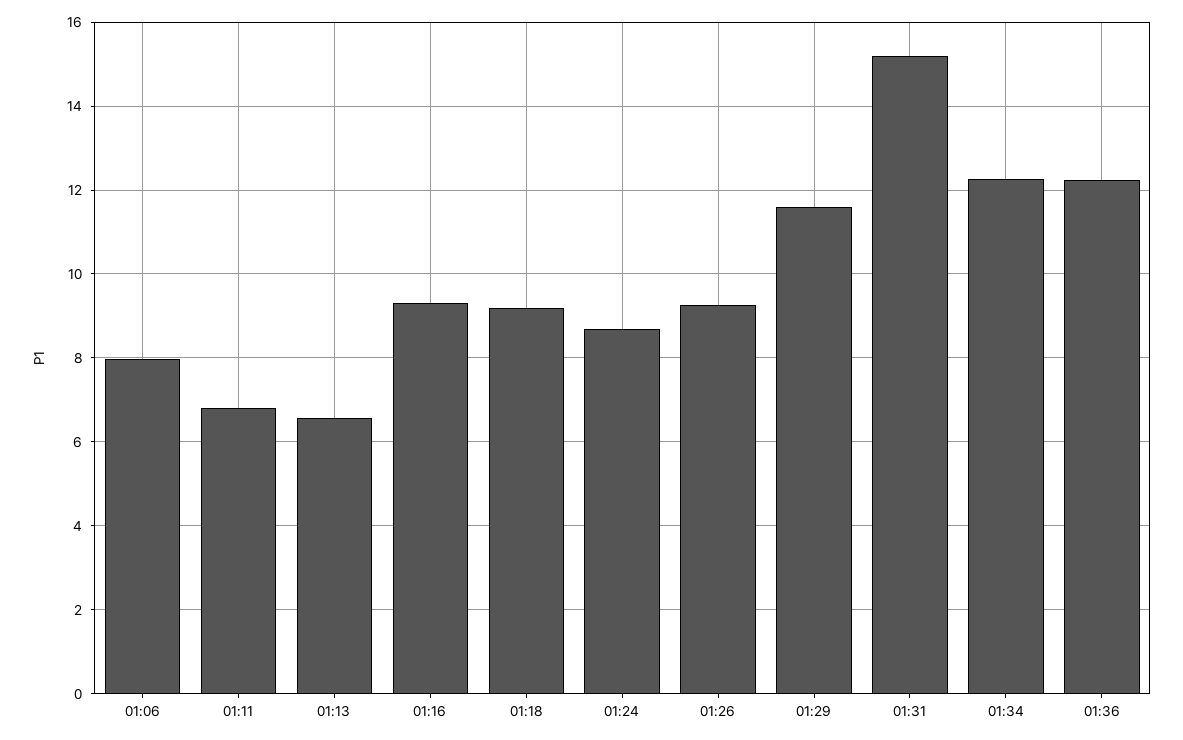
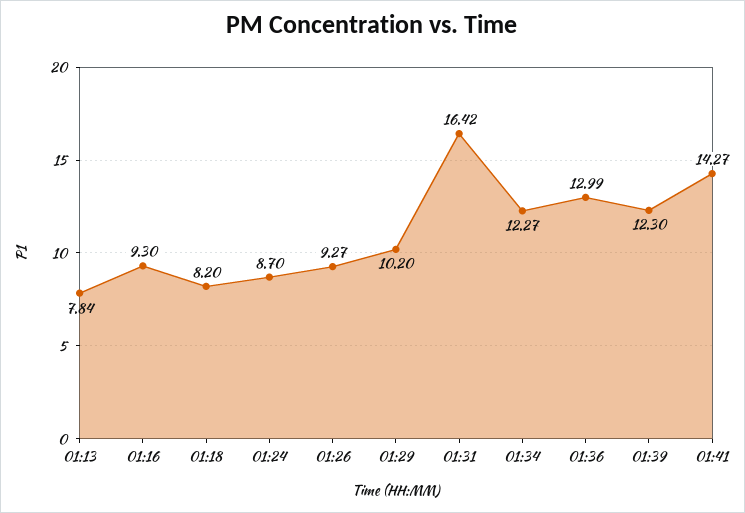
01:06: 8 -> none
01:11: 6.8 -> none
01:13: 6.6 -> 7.84
01:18: 9.2 -> 8.2
01:29: 11.6 -> 10.2
01:31: 15.2 -> 16.42
01:36: 12.2 -> 12.99
01:39: none -> 12.3
01:41: none -> 14.27

